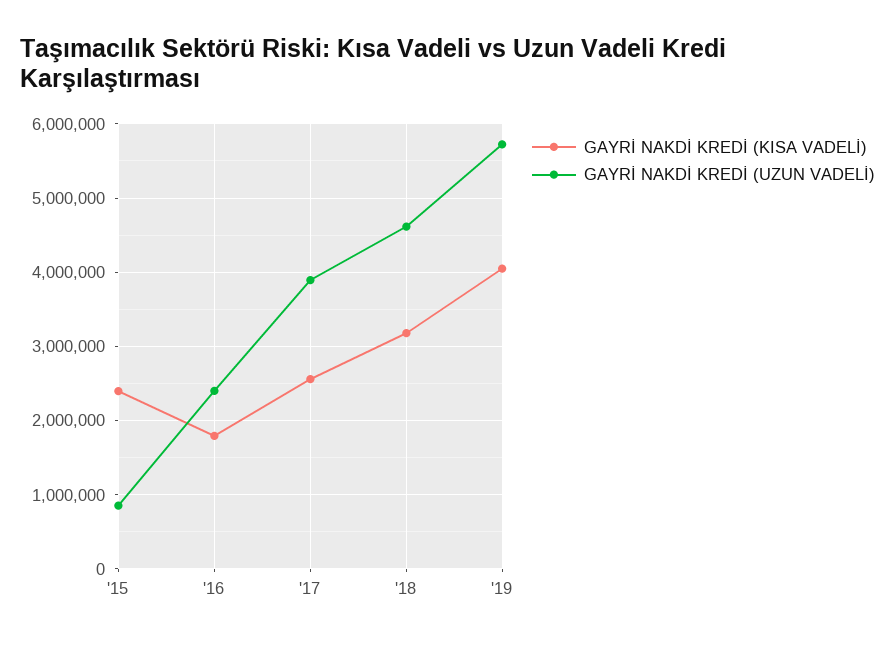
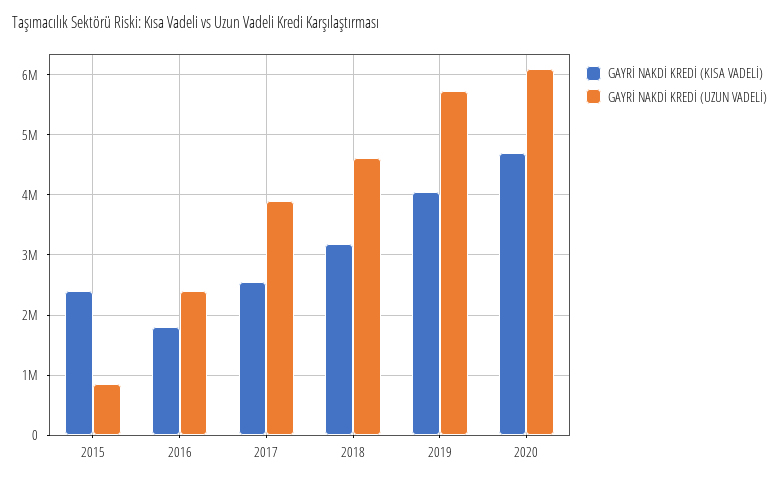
GAYRİ NAKDİ KREDİ (KISA VADELİ), 2020: none -> 4700000
GAYRİ NAKDİ KREDİ (UZUN VADELİ), 2020: none -> 6100000

